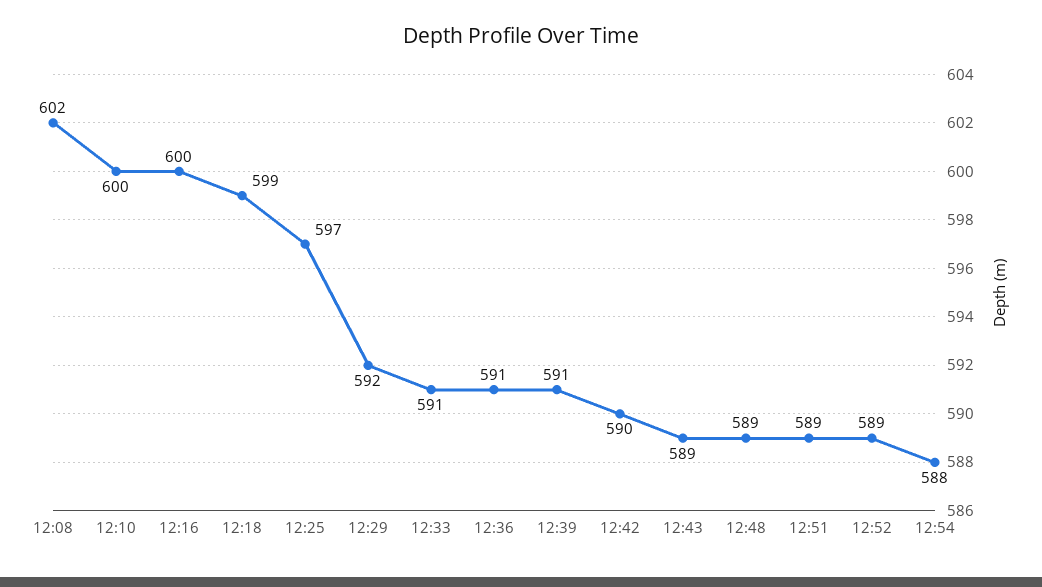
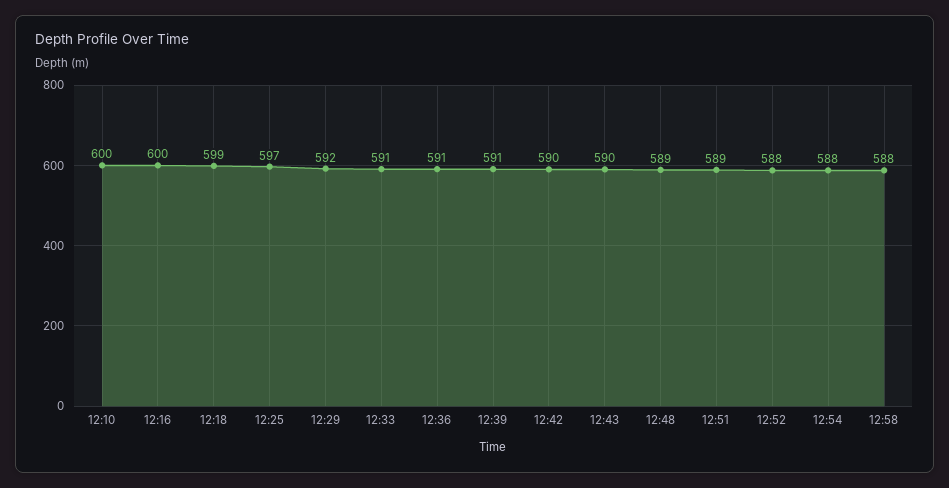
12:08: 602 -> none
12:43: 589 -> 590
12:52: 589 -> 588
12:58: none -> 588

